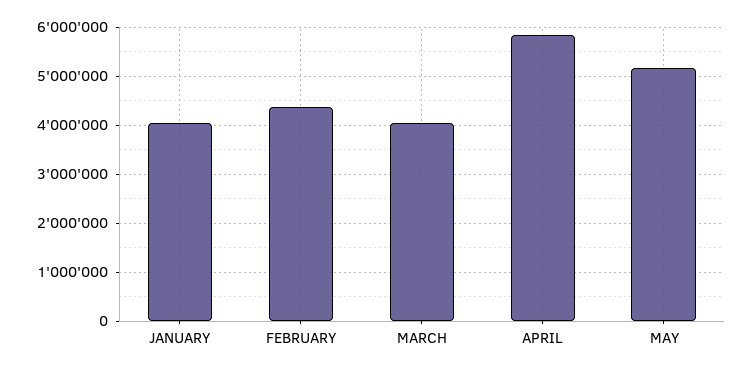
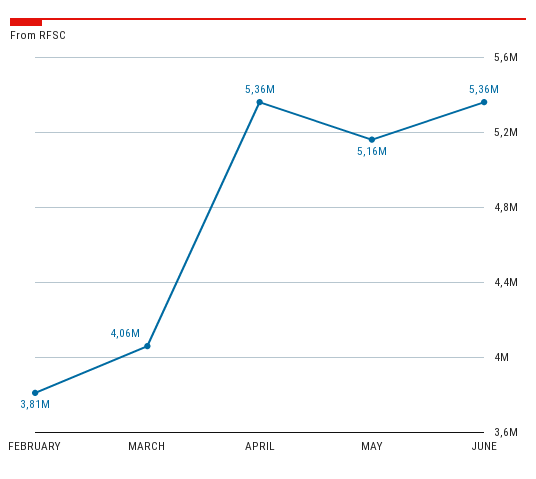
JANUARY: 4000000 -> none
FEBRUARY: 4400000 -> 3810000
APRIL: 5800000 -> 5360000
JUNE: none -> 5360000

